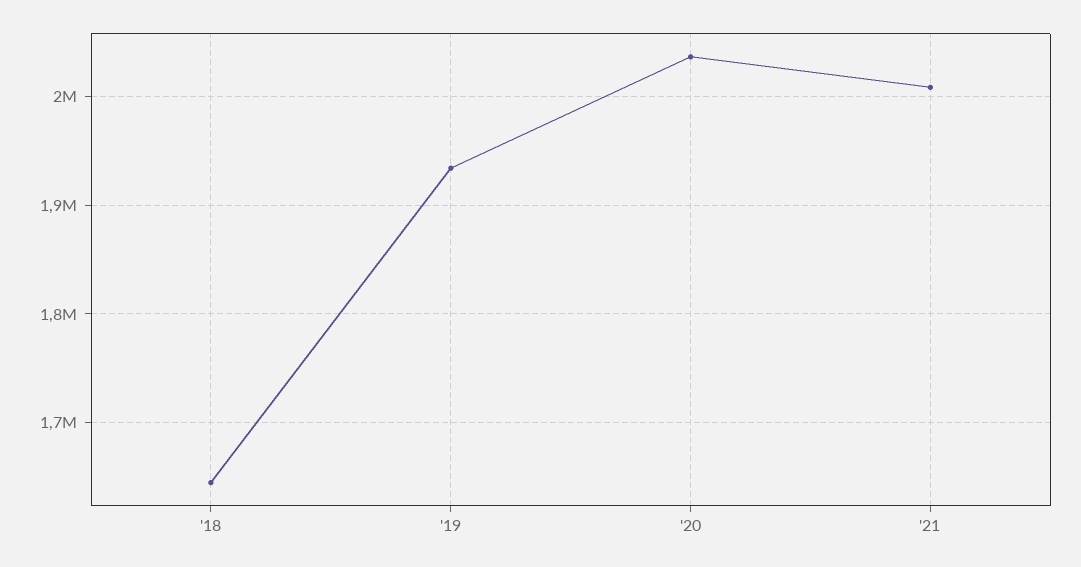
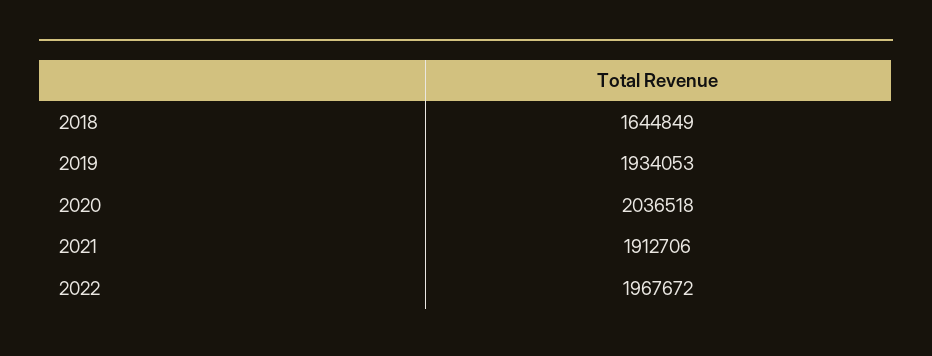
'21: 2010000 -> 1912706
2022: none -> 1967672

